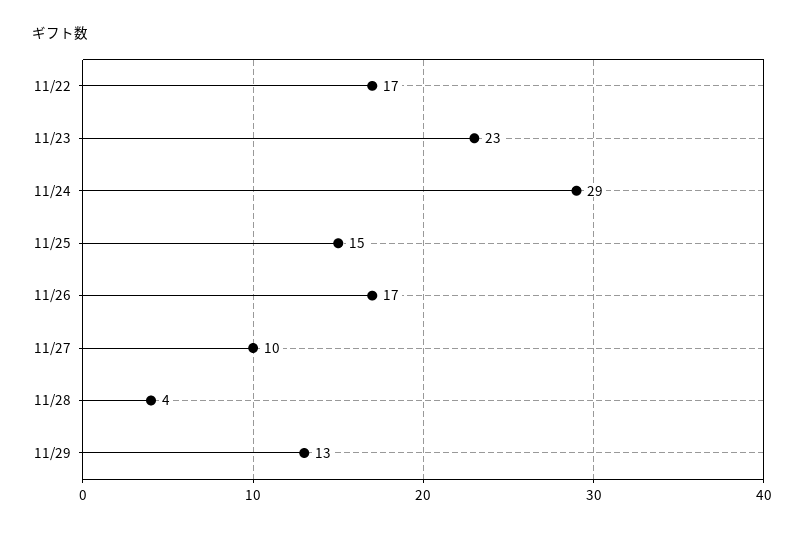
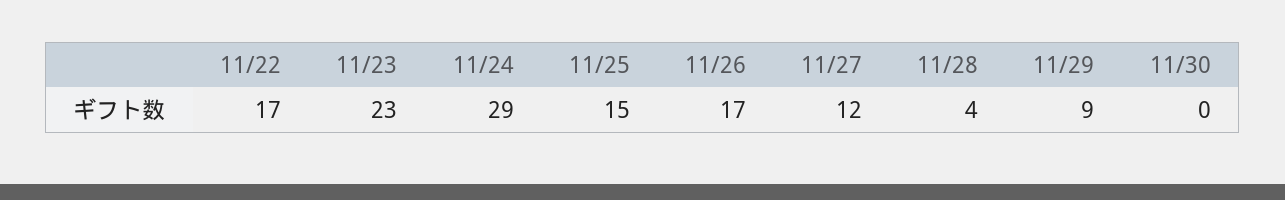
11/27: 10 -> 12
11/29: 13 -> 9
11/30: none -> 0

